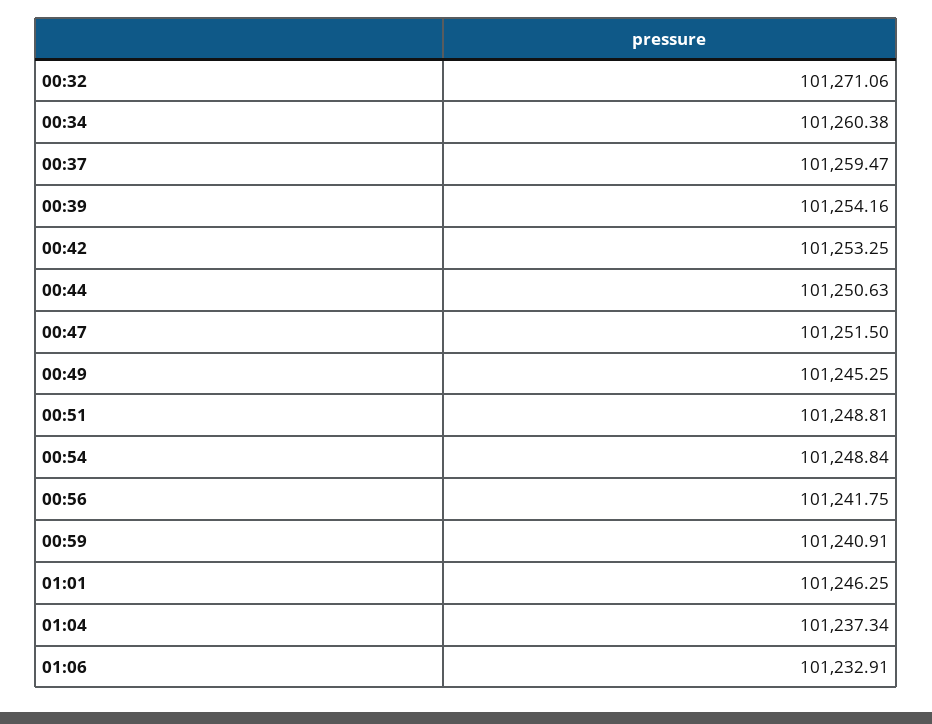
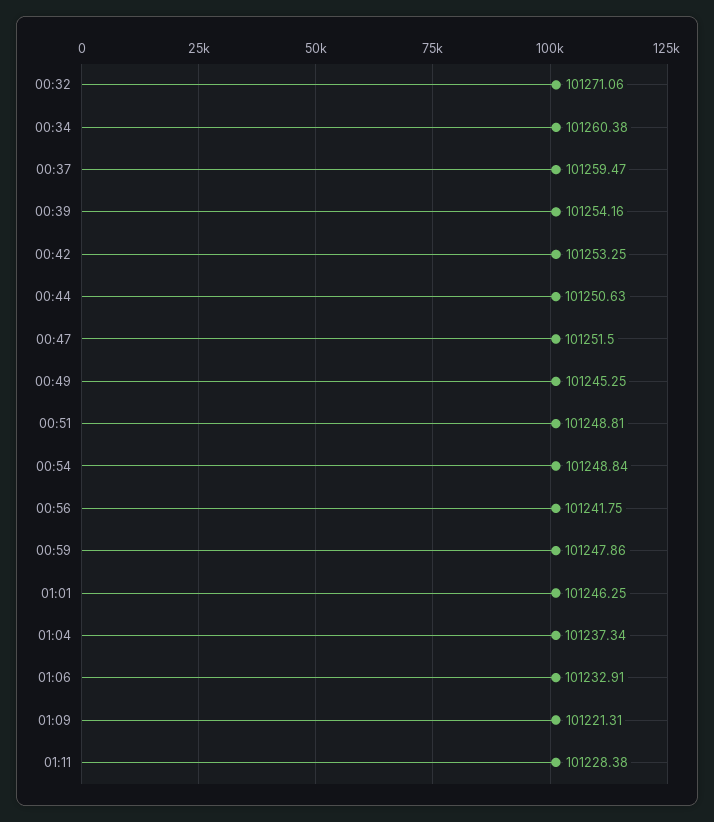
00:59: 101240.91 -> 101247.86
01:09: none -> 101221.31
01:11: none -> 101228.38

